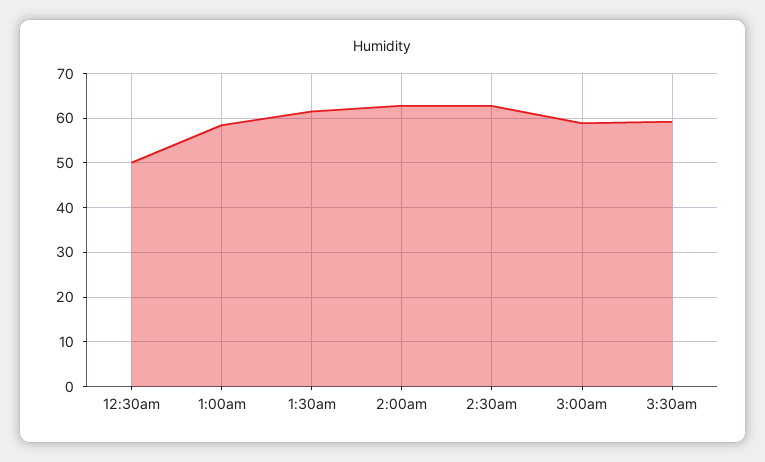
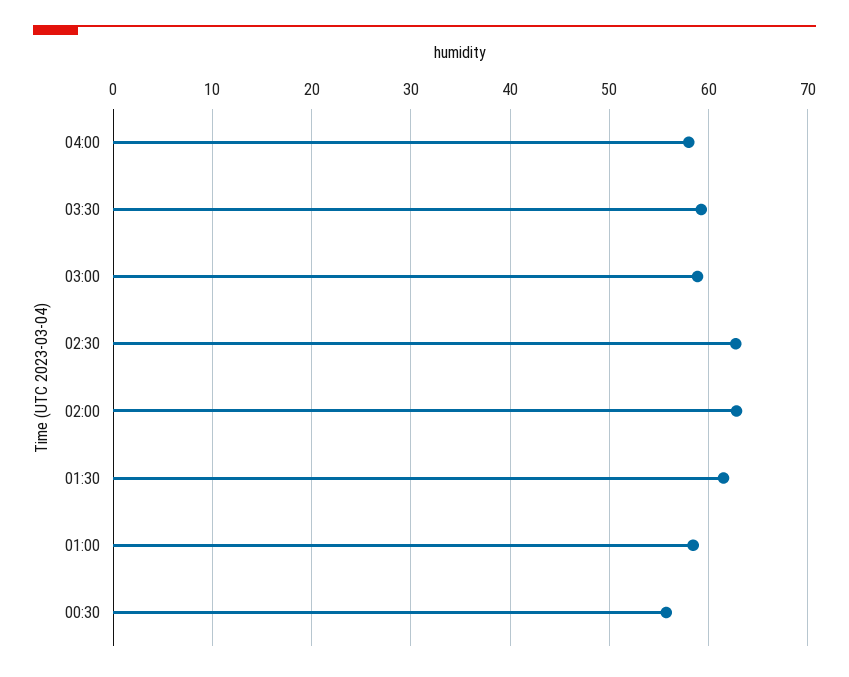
12:30am: 50 -> 56
04:00: none -> 58

